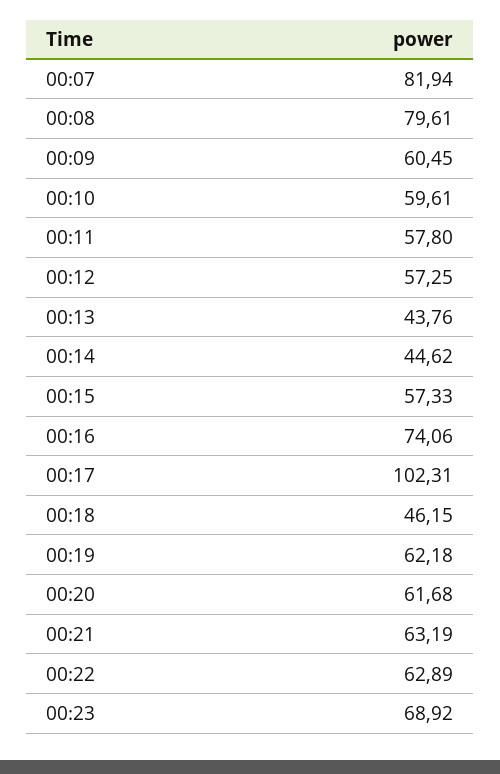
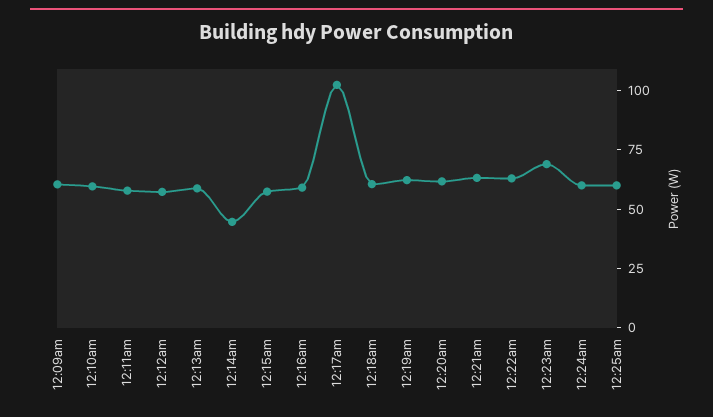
00:07: 81.94 -> none
00:08: 79.61 -> none
00:13: 43.76 -> 60
00:16: 74.06 -> 60
00:18: 46.15 -> 60
12:24am: none -> 60
12:25am: none -> 60

